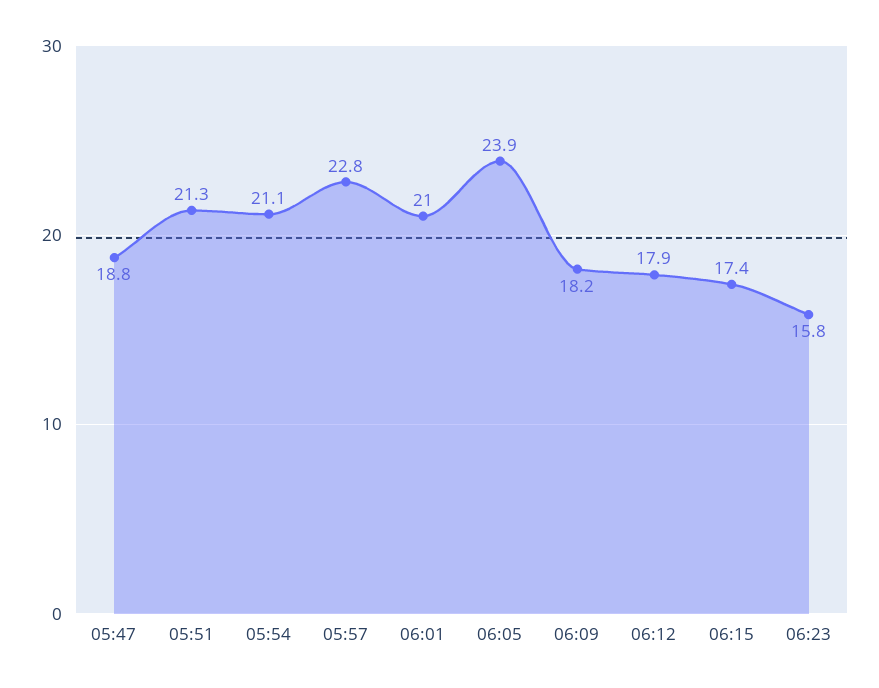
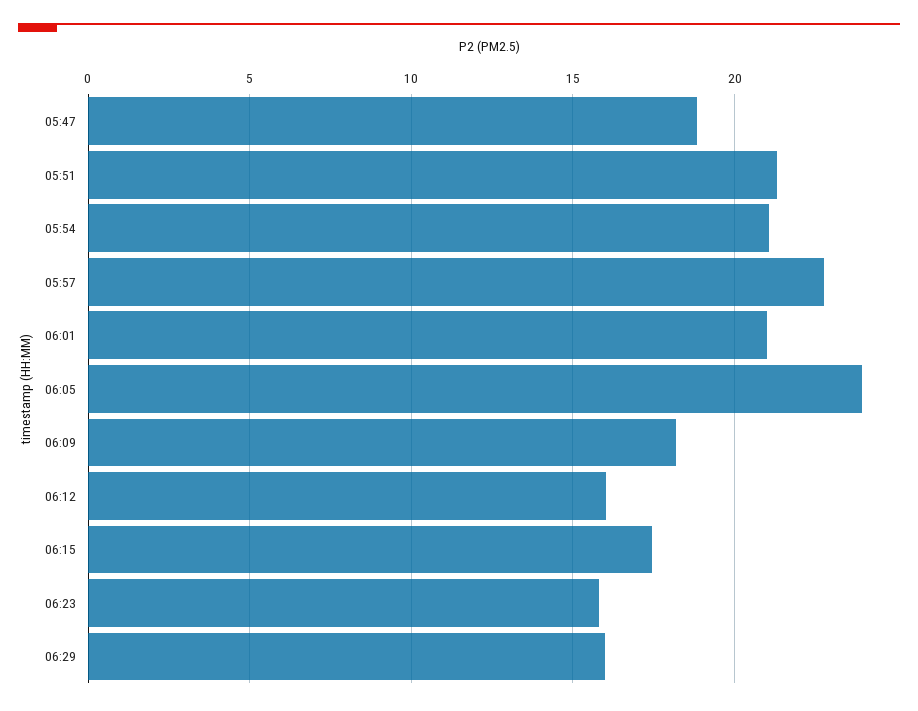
06:12: 17.9 -> 16
06:29: none -> 16

